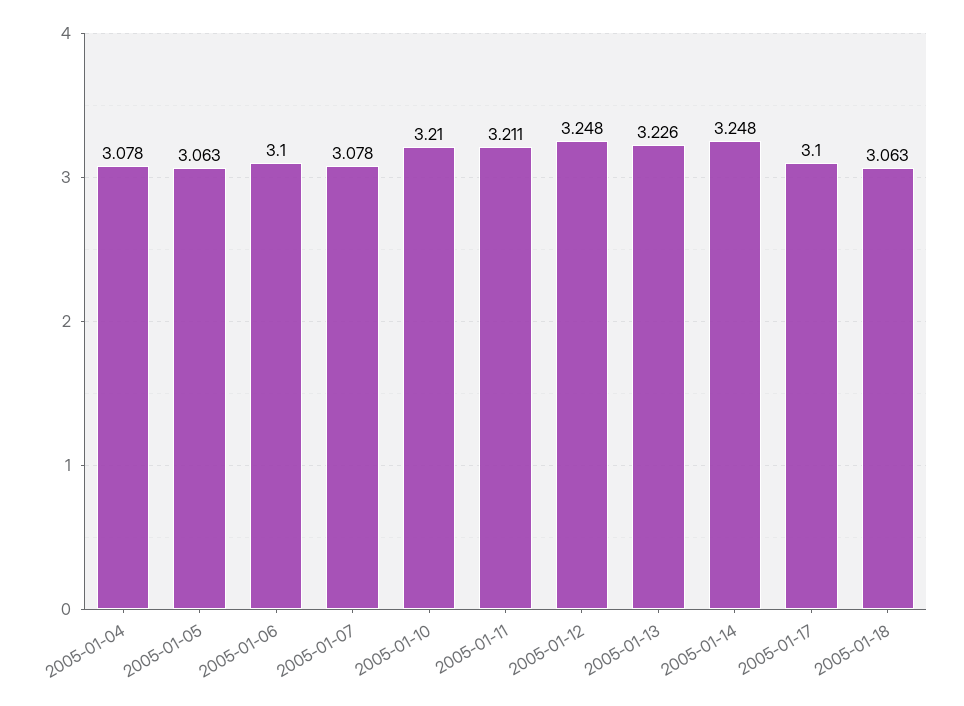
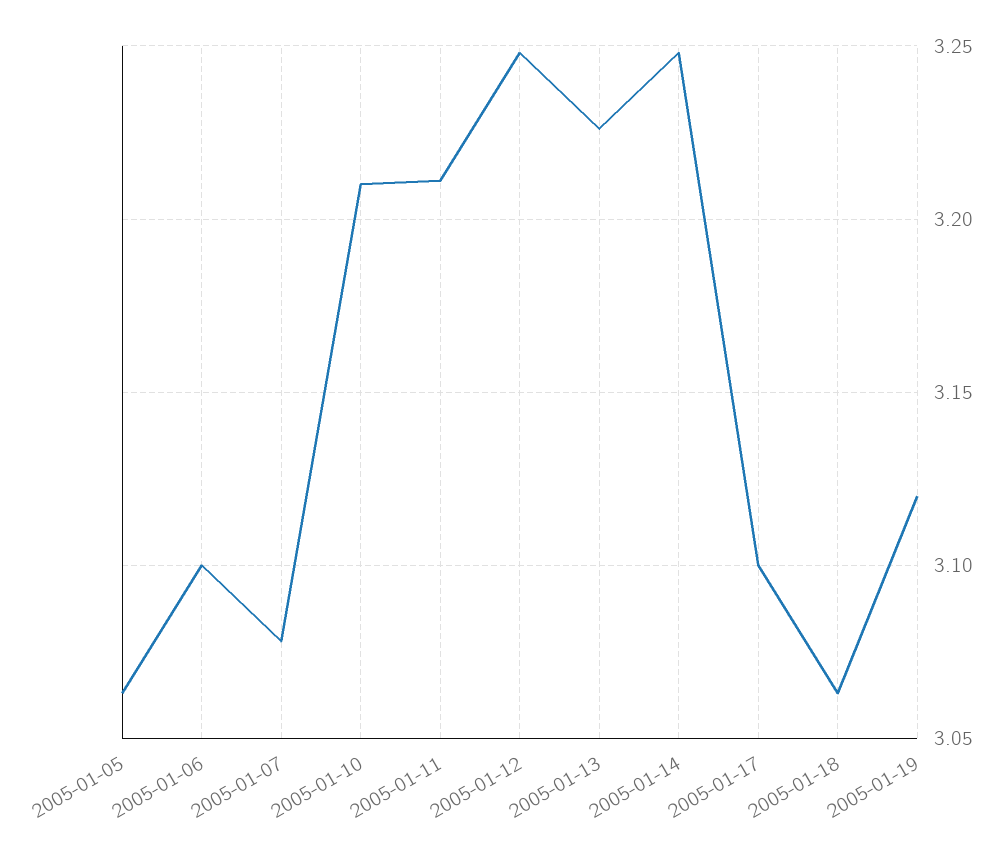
2005-01-04: 3.078 -> none
2005-01-19: none -> 3.12

